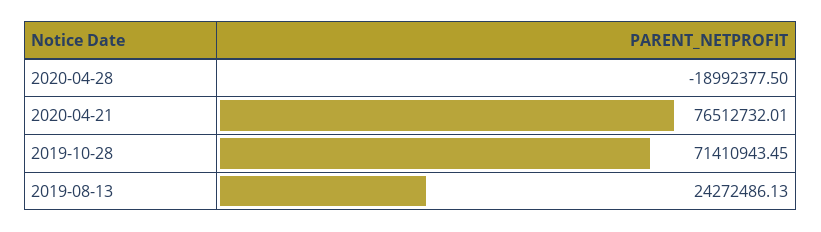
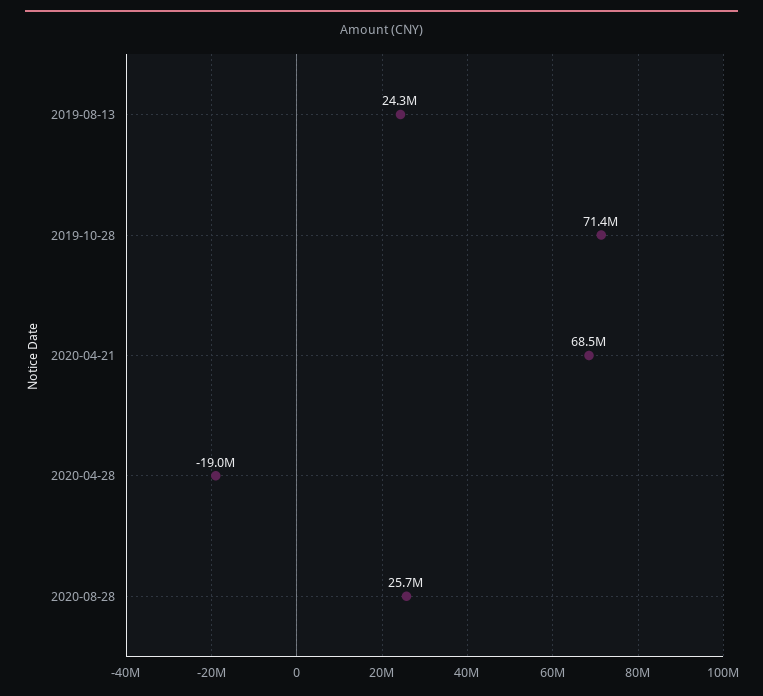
2020-04-21: 76512732.01 -> 68500000
2020-08-28: none -> 25700000

